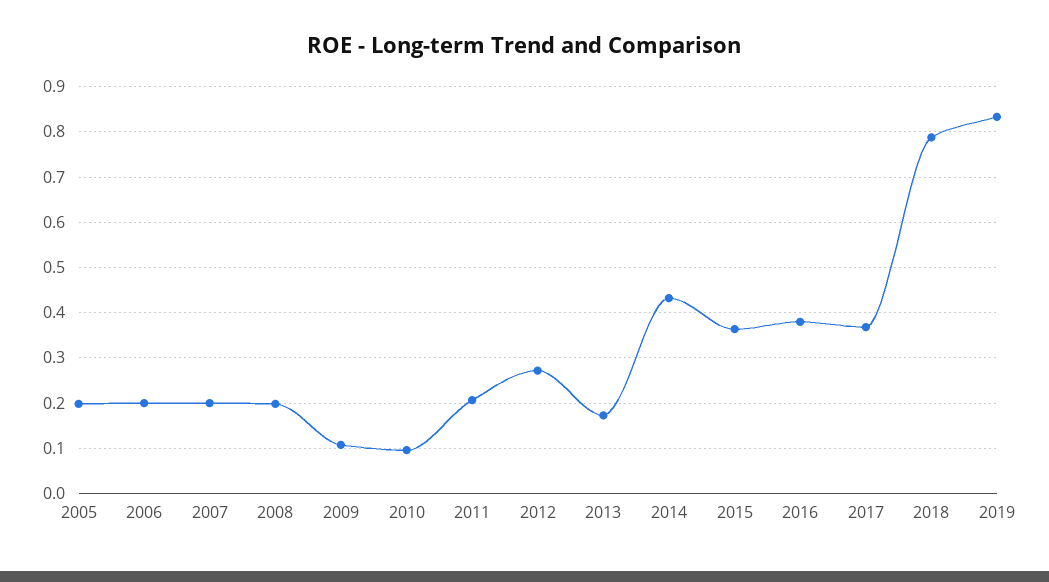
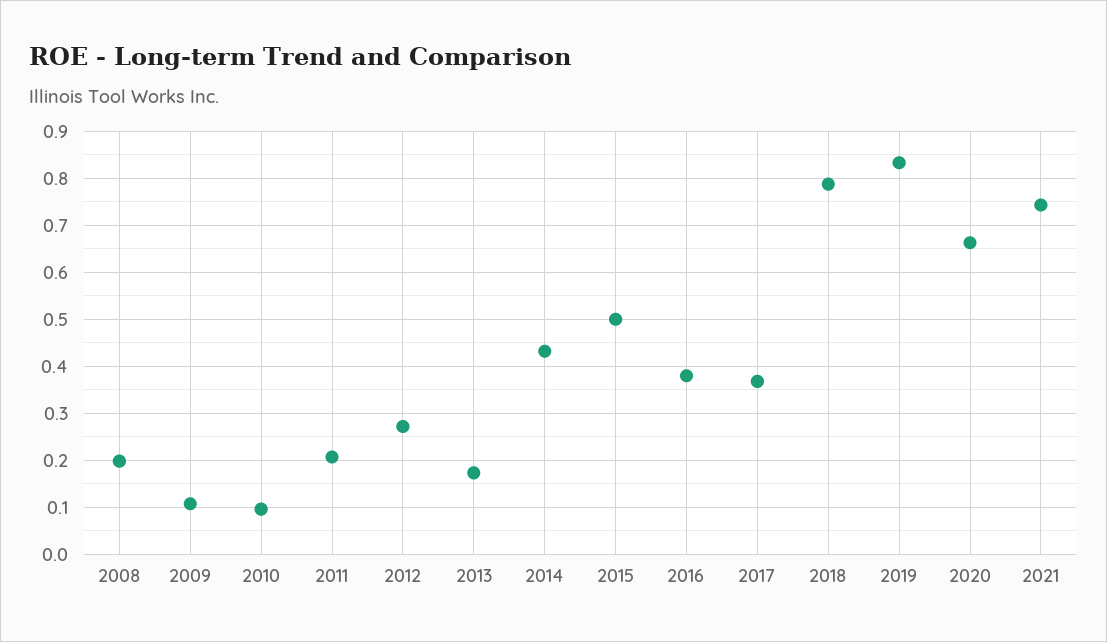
2005: 0.2 -> none
2006: 0.2 -> none
2007: 0.2 -> none
2015: 0.36 -> 0.5
2020: none -> 0.66
2021: none -> 0.74

